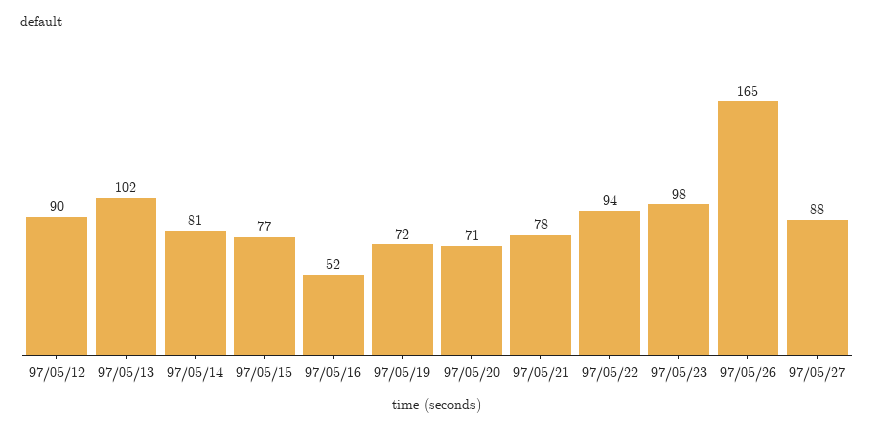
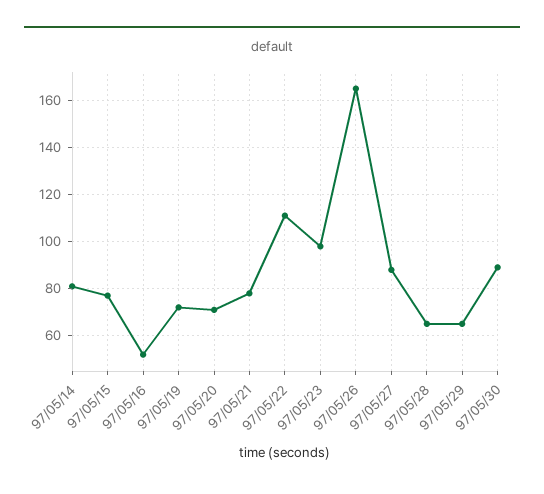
97/05/12: 90 -> none
97/05/13: 102 -> none
97/05/22: 94 -> 110
97/05/28: none -> 65
97/05/29: none -> 65
97/05/30: none -> 90

